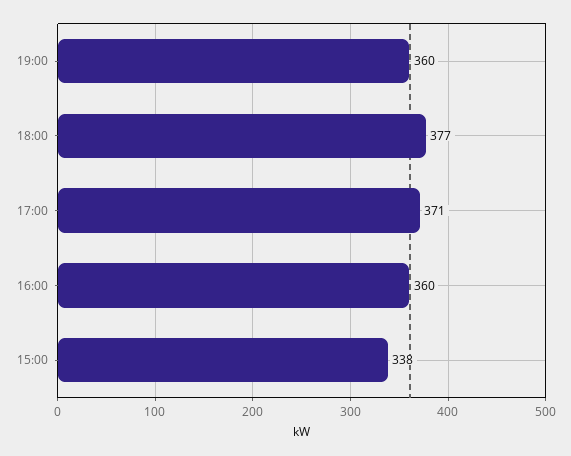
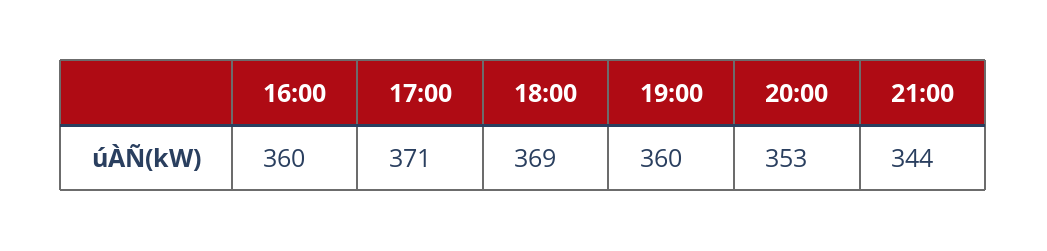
18:00: 377 -> 369
15:00: 338 -> none
20:00: none -> 353
21:00: none -> 344

